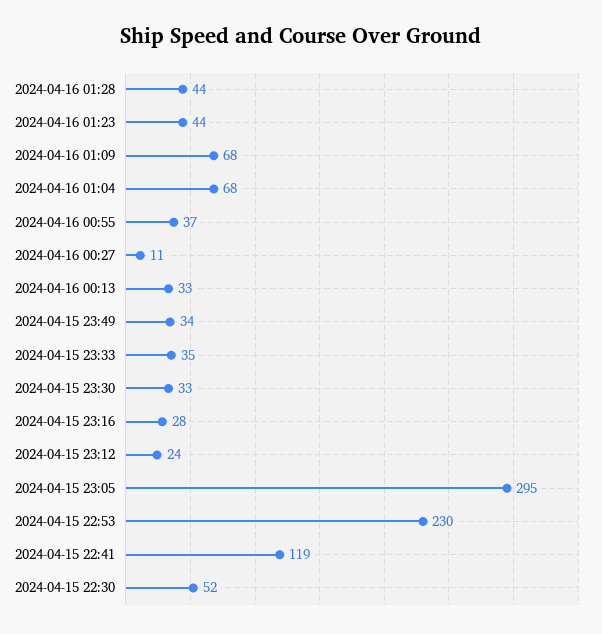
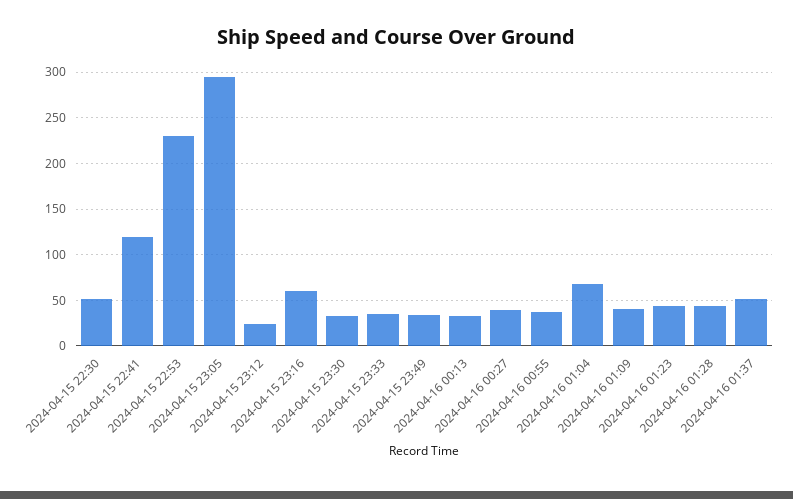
2024-04-16 01:09: 68 -> 40
2024-04-16 00:27: 11 -> 40
2024-04-15 23:16: 28 -> 60
2024-04-16 01:37: none -> 50

